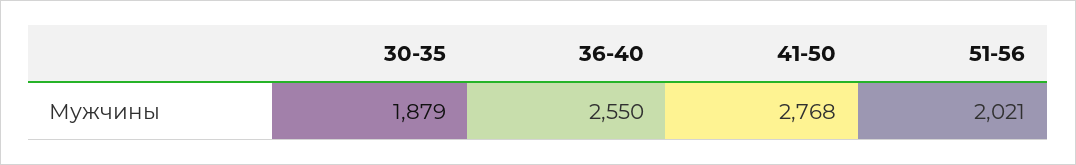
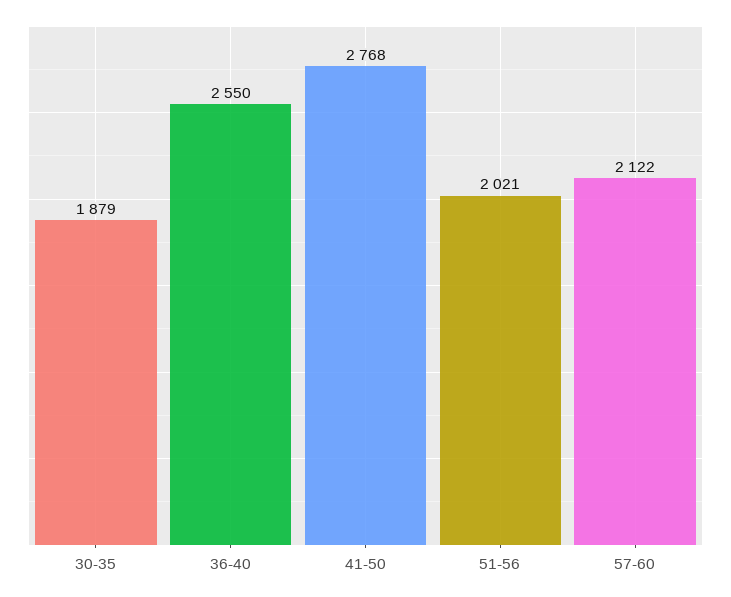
57-60: none -> 2122

